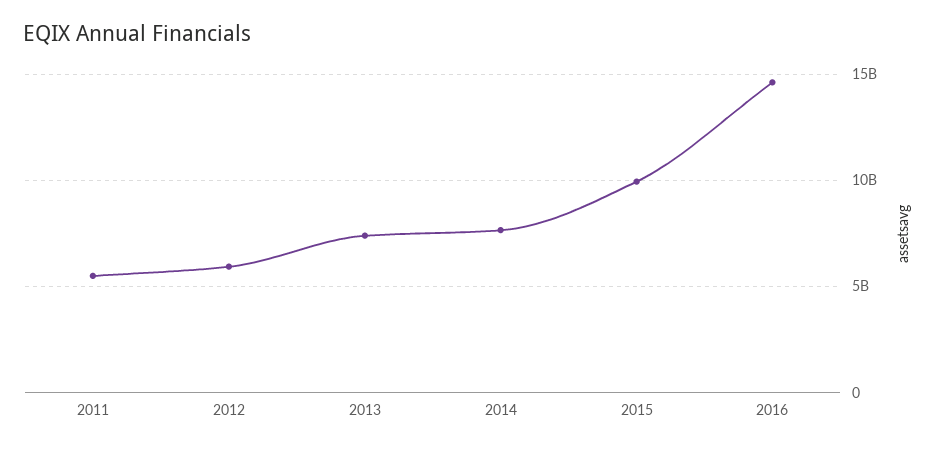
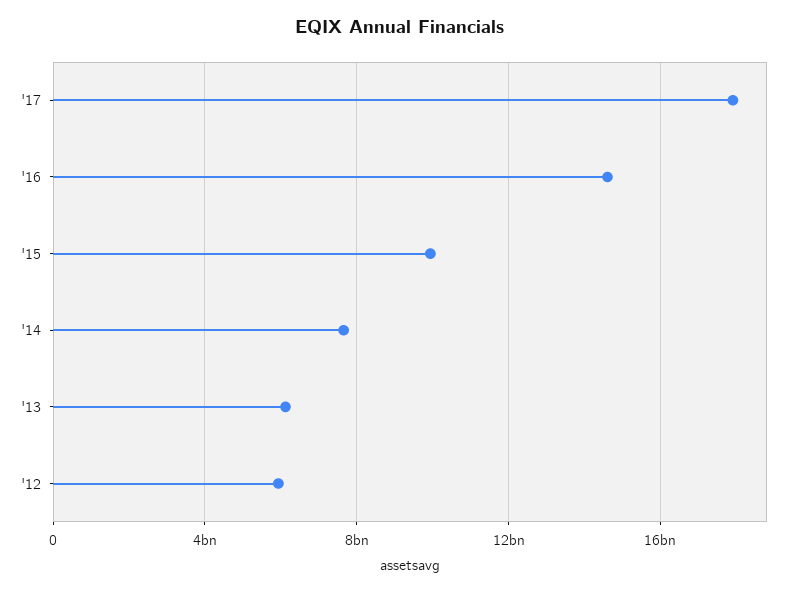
2011: 5500000000 -> none
2013: 7500000000 -> 6000000000
'17: none -> 18000000000

